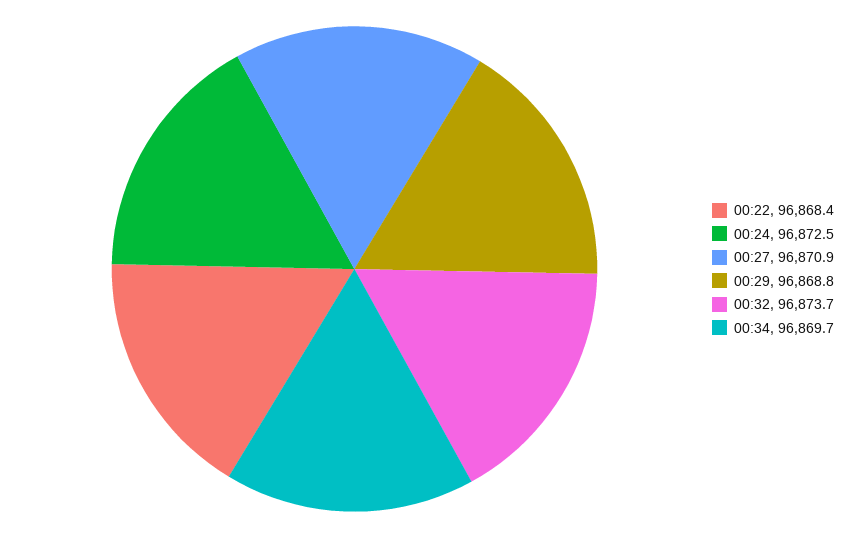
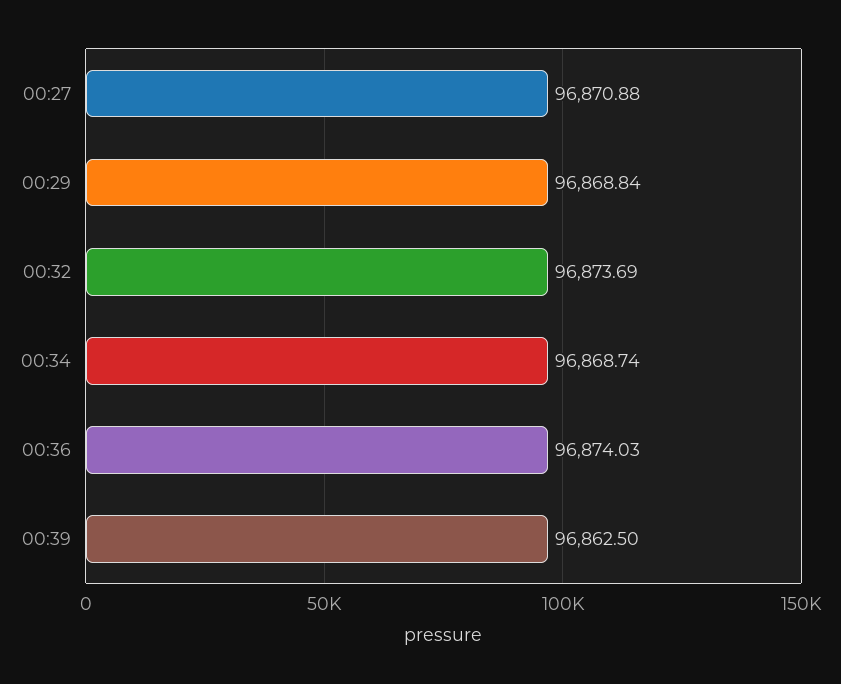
00:22: 96868.4 -> none
00:24: 96872.5 -> none
00:34: 96869.7 -> 96868.74
00:36: none -> 96874.03
00:39: none -> 96862.5

